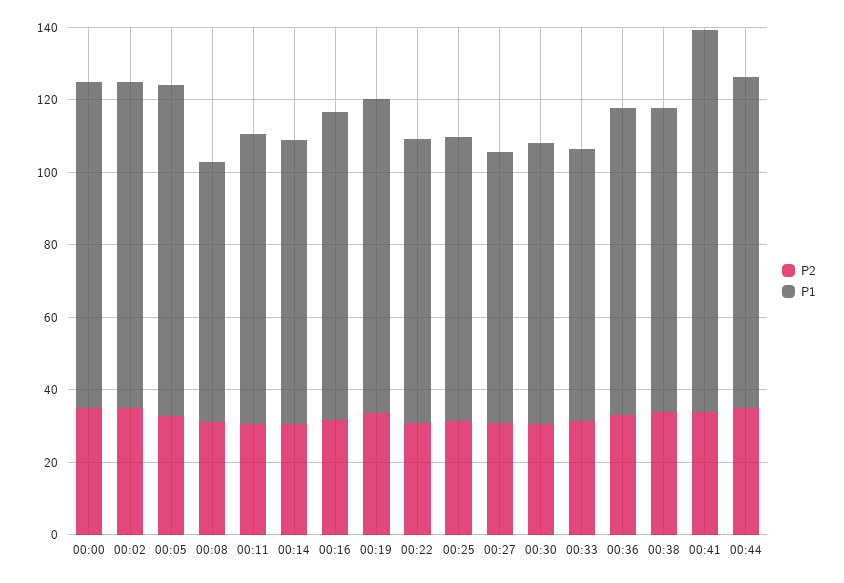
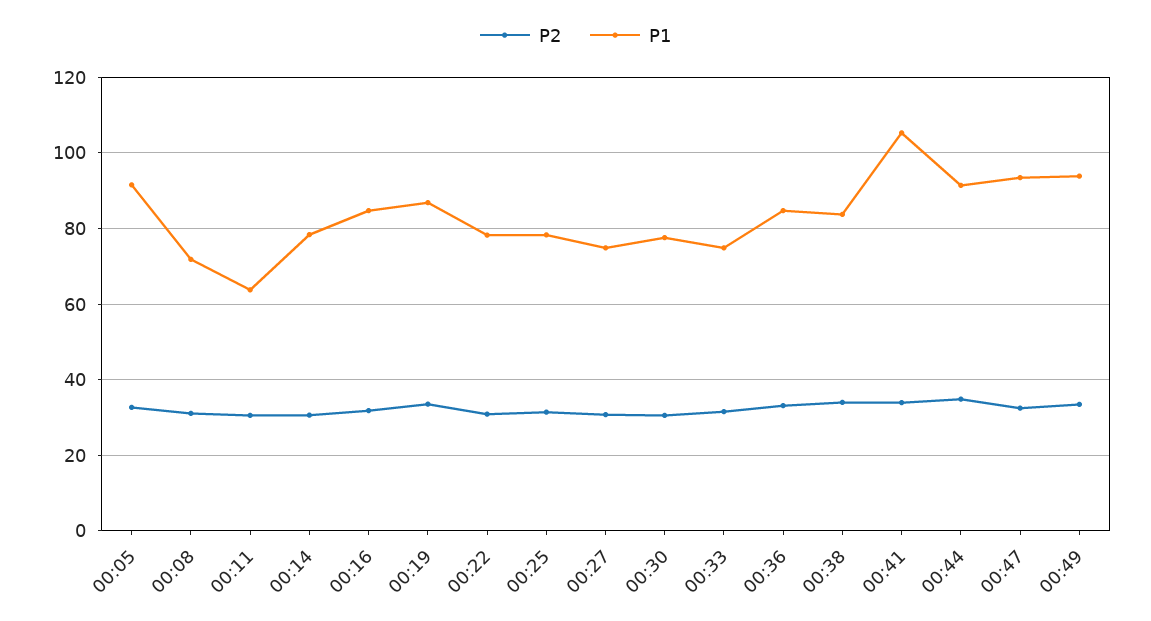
P2, 00:00: 35 -> none
P1, 00:00: 90 -> none
P2, 00:02: 35 -> none
P1, 00:02: 90 -> none
P1, 00:11: 80 -> 64
P2, 00:47: none -> 32
P1, 00:47: none -> 94
P2, 00:49: none -> 34
P1, 00:49: none -> 94

